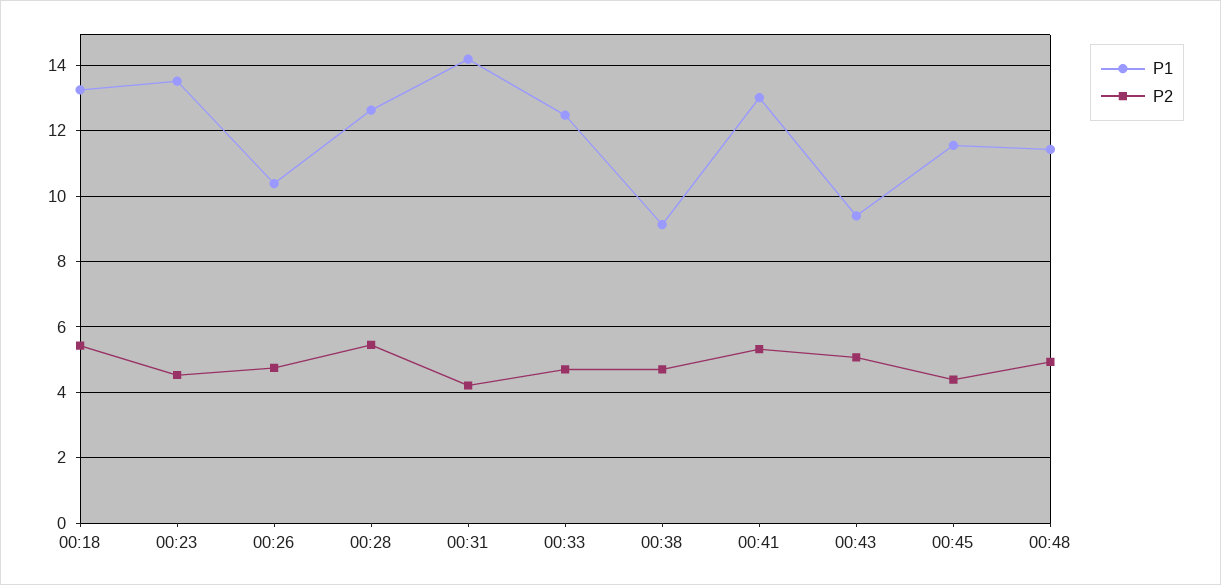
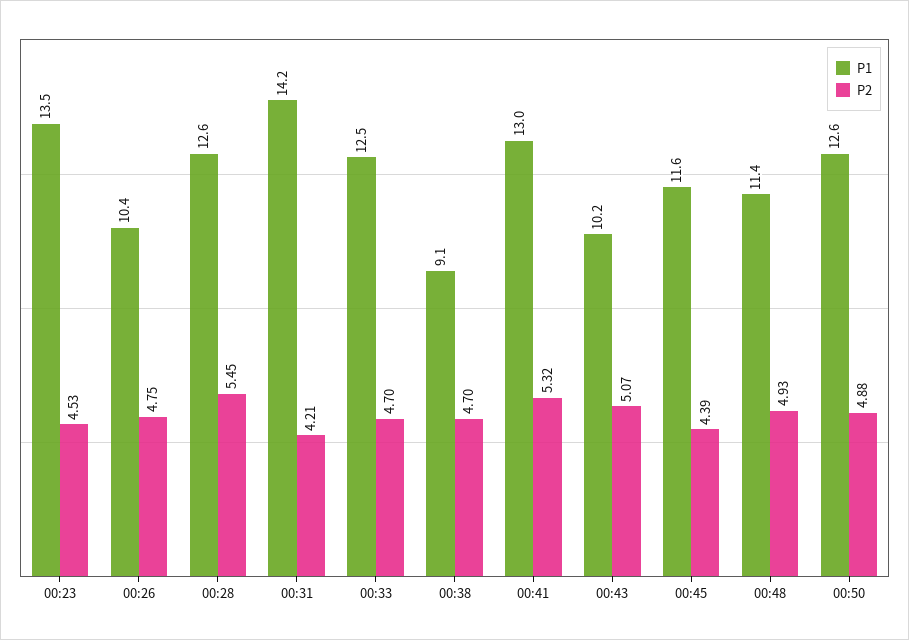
P1, 00:18: 13.2 -> none
P2, 00:18: 5.4 -> none
P1, 00:43: 9.4 -> 10.2
P1, 00:50: none -> 12.6
P2, 00:50: none -> 4.88

